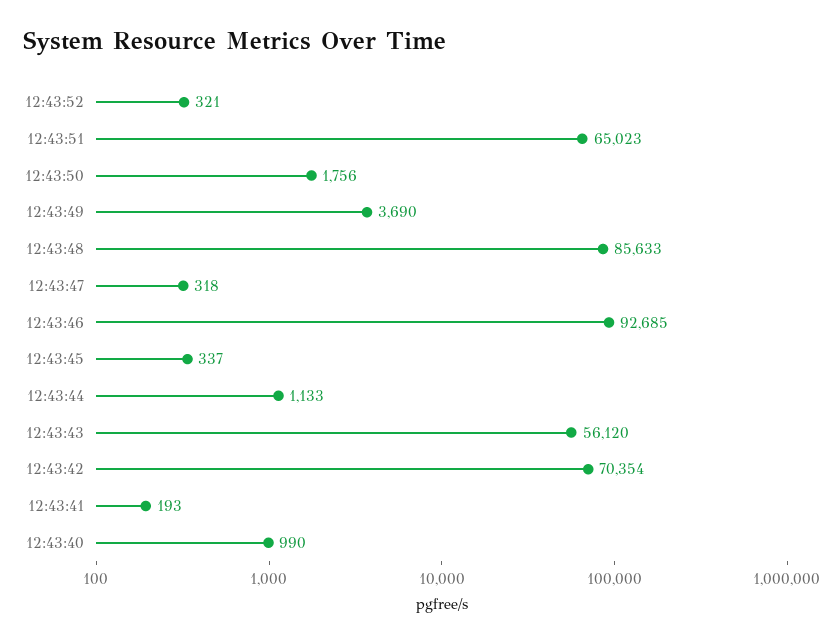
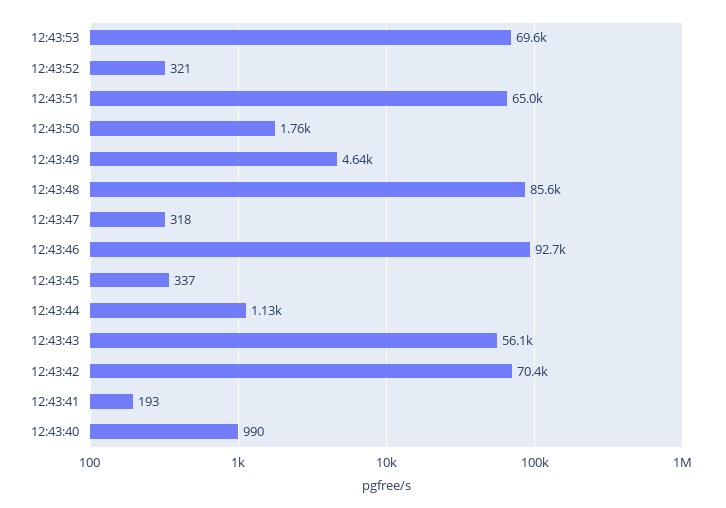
12:43:49: 3690 -> 4640
12:43:53: none -> 69600

